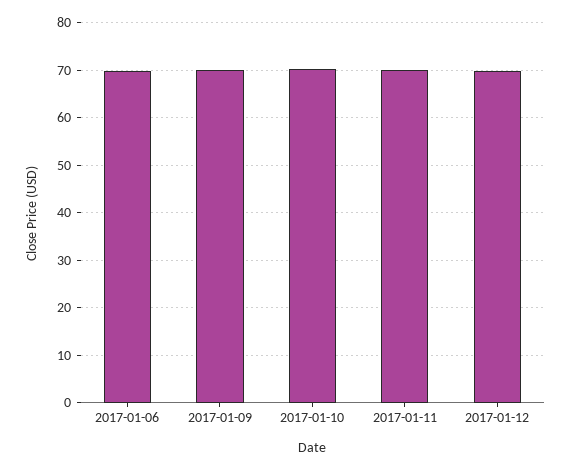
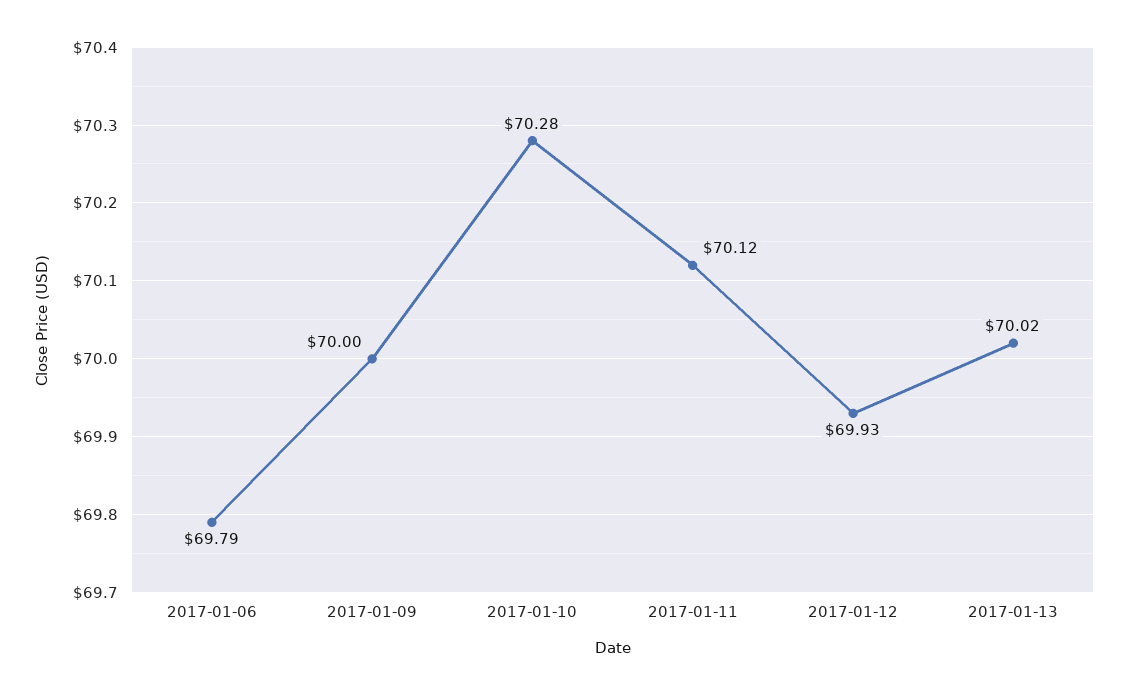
2017-01-13: none -> 70.02

